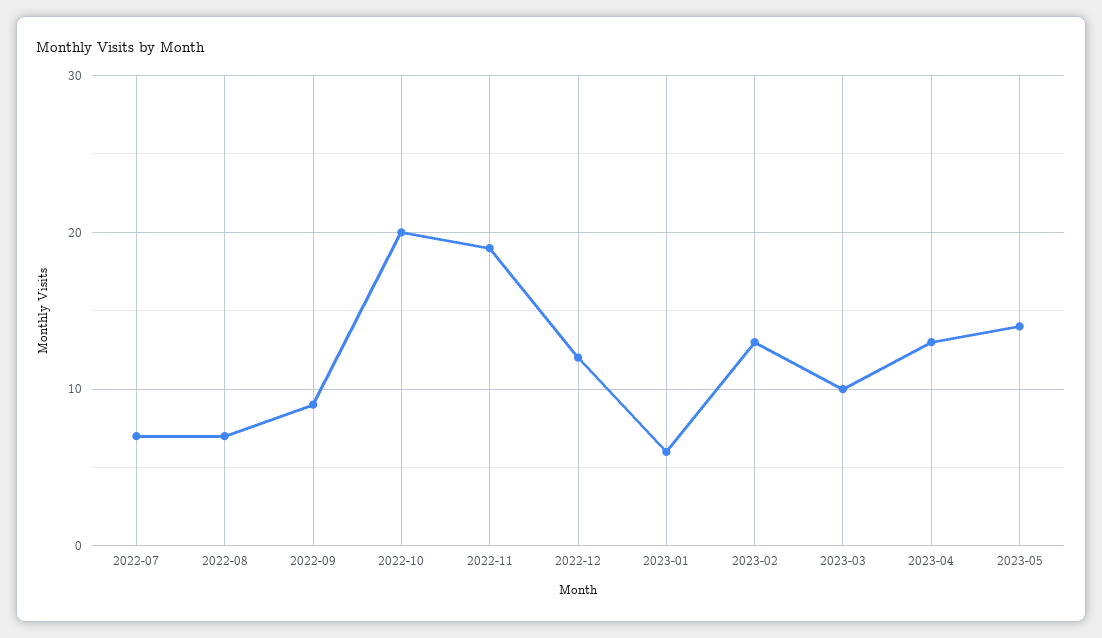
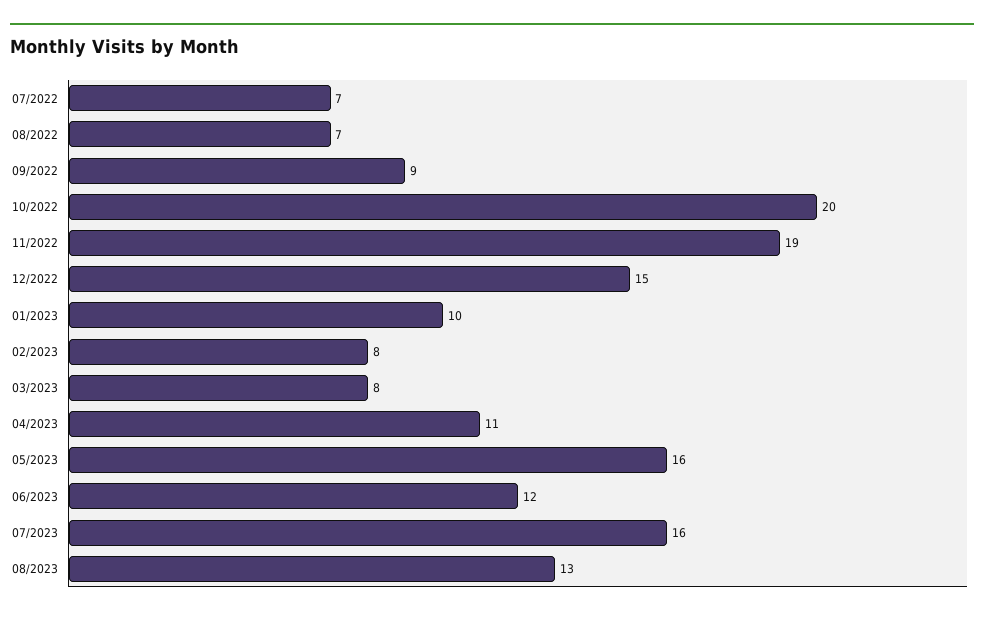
2022-12: 12 -> 15
2023-01: 6 -> 10
2023-02: 13 -> 8
2023-03: 10 -> 8
2023-04: 13 -> 11
2023-05: 14 -> 16
06/2023: none -> 12
07/2023: none -> 16
08/2023: none -> 13

